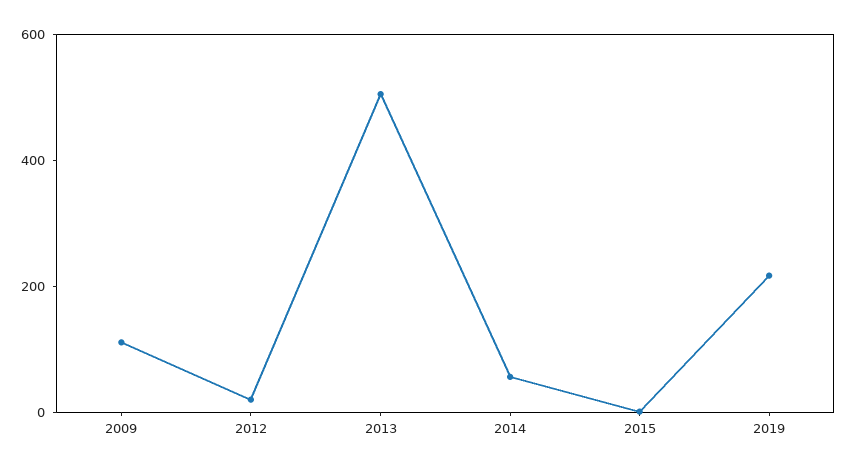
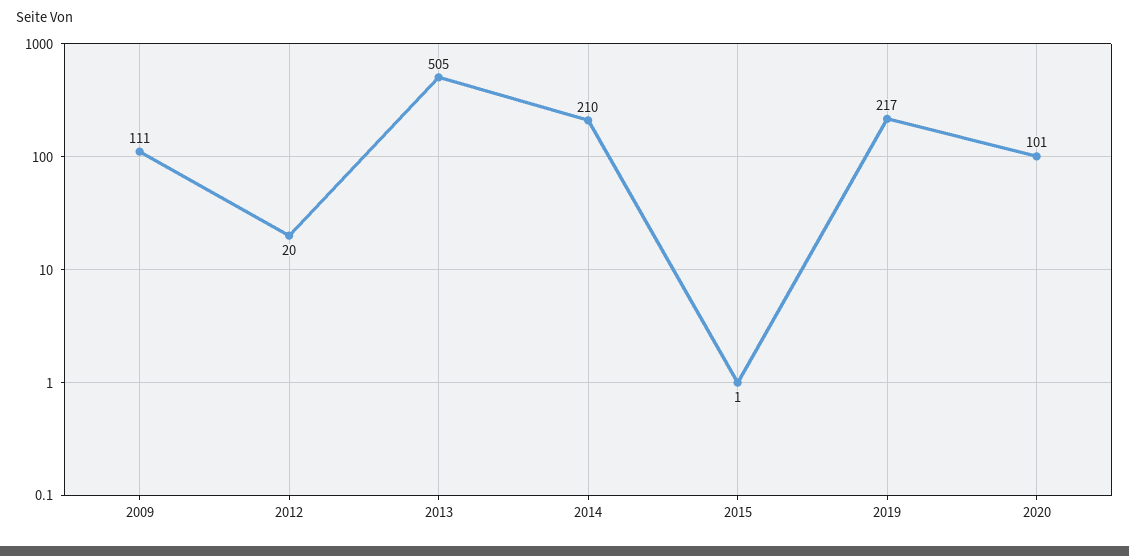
2014: 50 -> 210
2020: none -> 101

